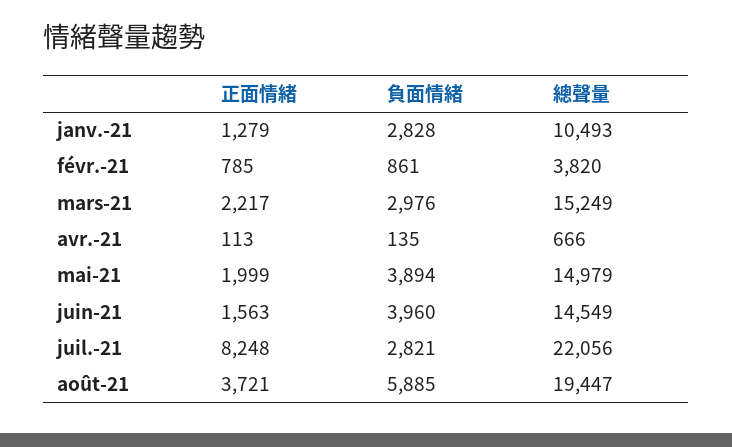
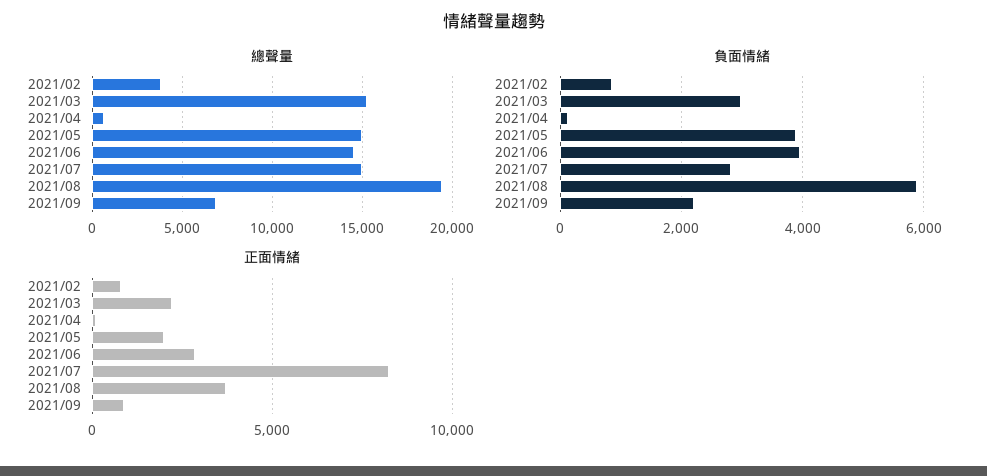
正面情緒, janv.-21: 1279 -> none
負面情緒, janv.-21: 2828 -> none
總聲量, janv.-21: 10493 -> none
正面情緒, juin-21: 1563 -> 3000
總聲量, juil.-21: 22056 -> 15000
總聲量, 2021/09: none -> 7000
負面情緒, 2021/09: none -> 2200
正面情緒, 2021/09: none -> 1000

